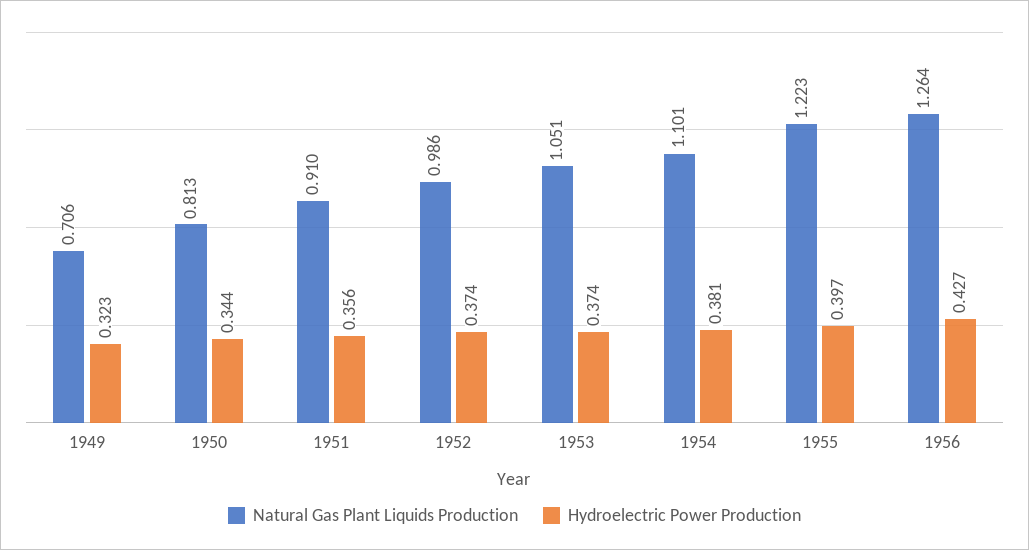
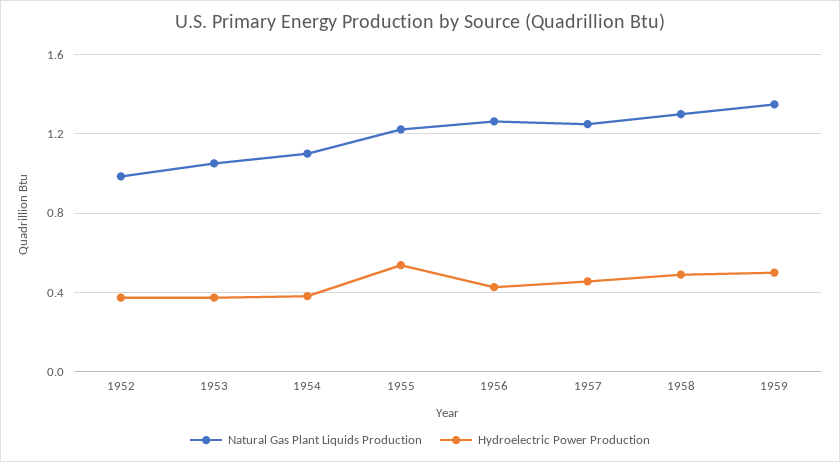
Natural Gas Plant Liquids Production, 1949: 0.706 -> none
Hydroelectric Power Production, 1949: 0.323 -> none
Natural Gas Plant Liquids Production, 1950: 0.813 -> none
Hydroelectric Power Production, 1950: 0.344 -> none
Natural Gas Plant Liquids Production, 1951: 0.91 -> none
Hydroelectric Power Production, 1951: 0.356 -> none
Hydroelectric Power Production, 1955: 0.397 -> 0.55
Natural Gas Plant Liquids Production, 1957: none -> 1.25
Hydroelectric Power Production, 1957: none -> 0.45
Natural Gas Plant Liquids Production, 1958: none -> 1.3
Hydroelectric Power Production, 1958: none -> 0.5
Natural Gas Plant Liquids Production, 1959: none -> 1.35
Hydroelectric Power Production, 1959: none -> 0.5

